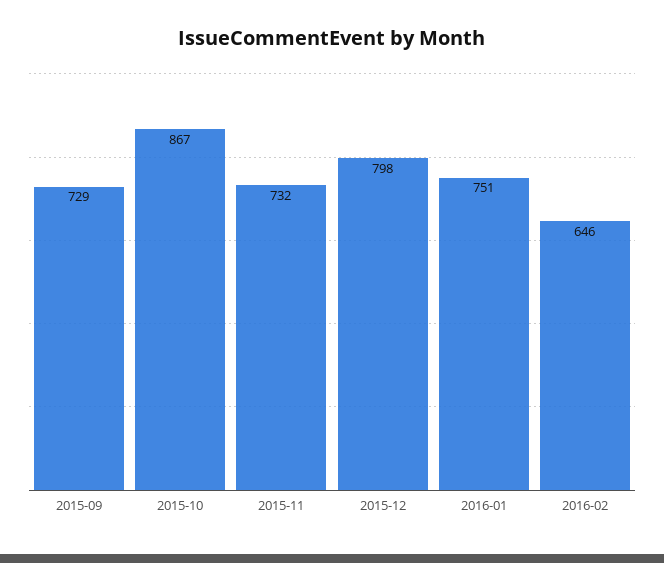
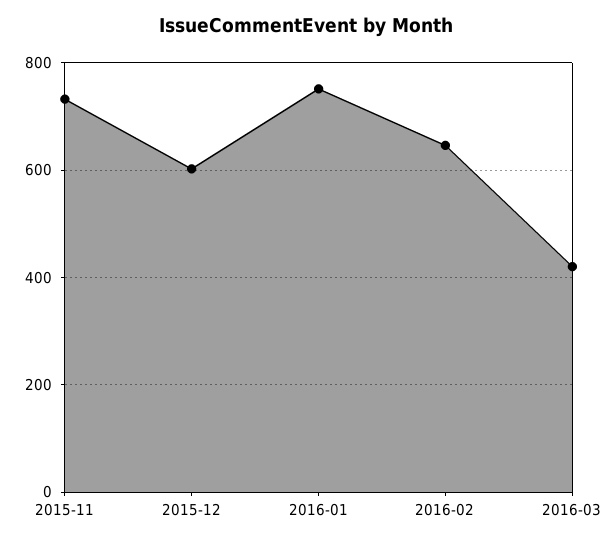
2015-09: 729 -> none
2015-10: 867 -> none
2015-12: 798 -> 600
2016-03: none -> 420

